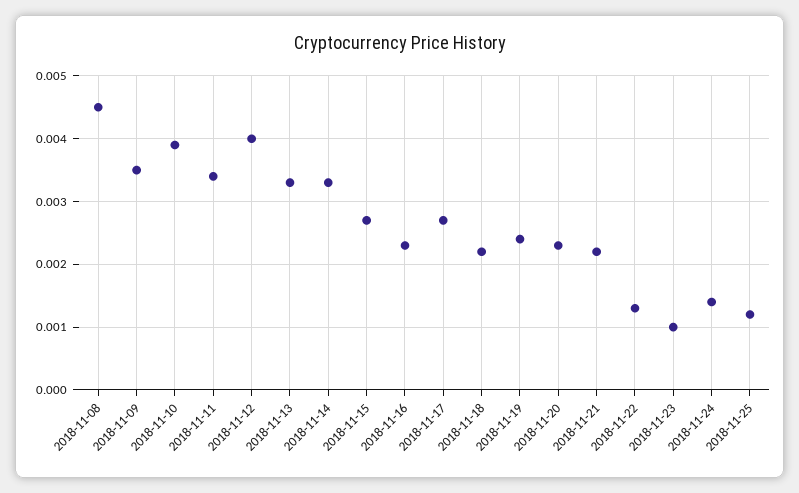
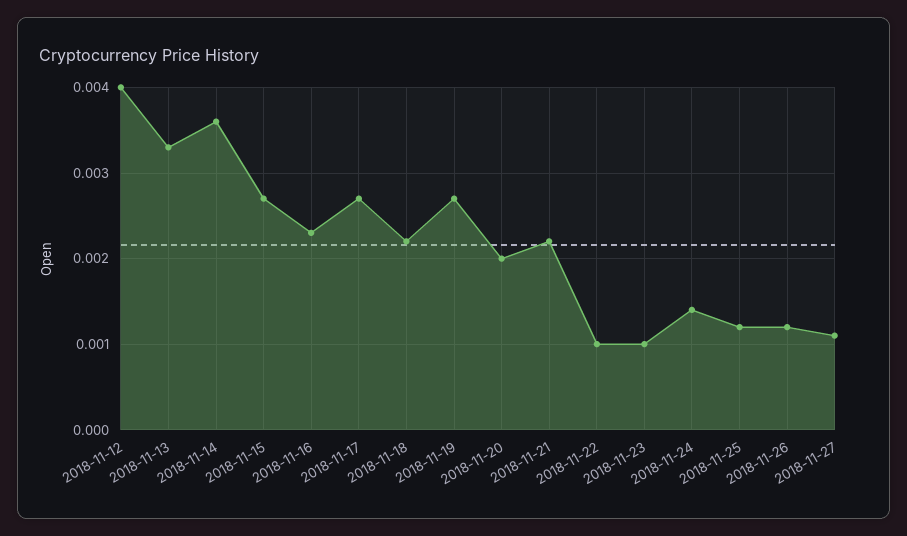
2018-11-08: 0.0045 -> none
2018-11-09: 0.0035 -> none
2018-11-10: 0.0039 -> none
2018-11-11: 0.0034 -> none
2018-11-14: 0.0033 -> 0.0036
2018-11-19: 0.0024 -> 0.0027
2018-11-20: 0.0023 -> 0.002
2018-11-22: 0.0013 -> 0.001
2018-11-26: none -> 0.0012
2018-11-27: none -> 0.0011

